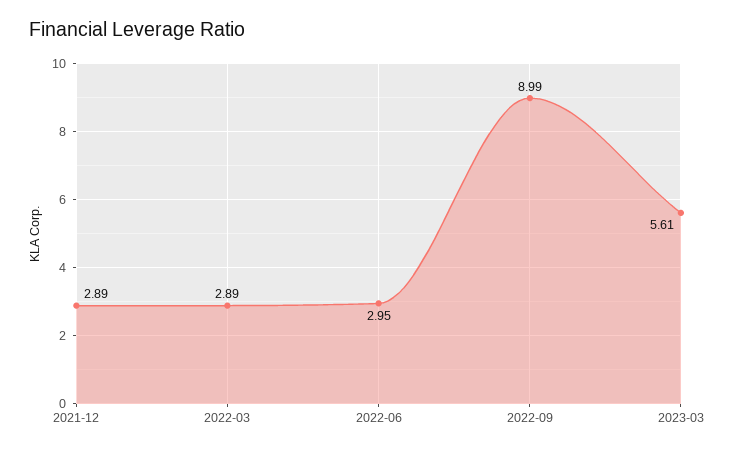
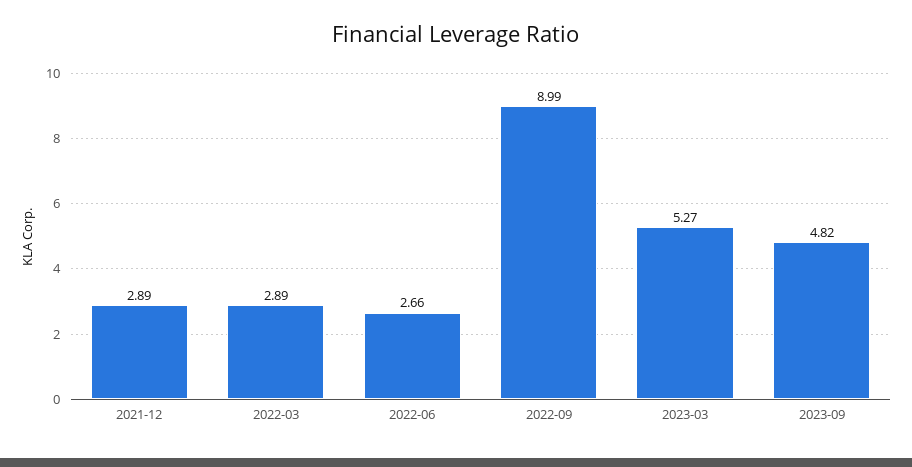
2022-06: 2.95 -> 2.66
2023-03: 5.61 -> 5.27
2023-09: none -> 4.82

